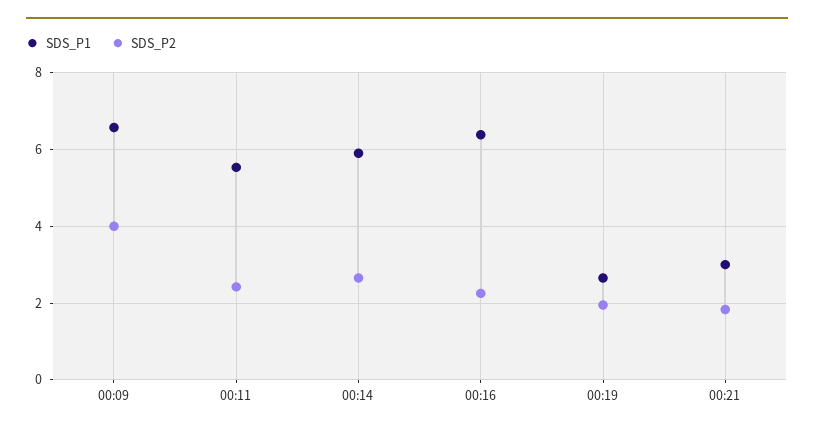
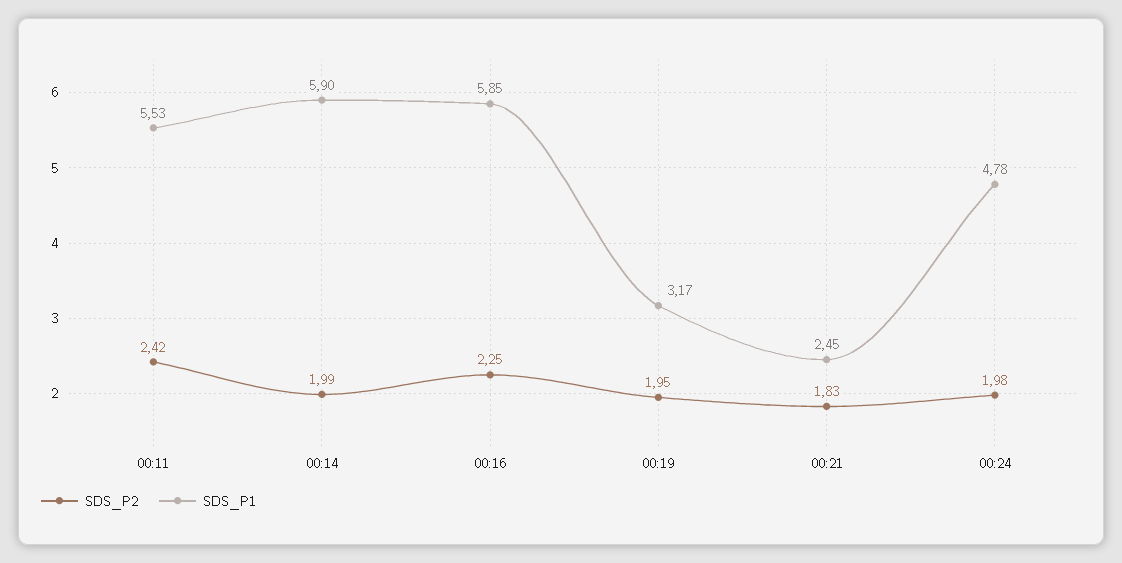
SDS_P1, 00:09: 6.6 -> none
SDS_P2, 00:09: 4 -> none
SDS_P2, 00:14: 2.6 -> 1.99
SDS_P1, 00:16: 6.4 -> 5.85
SDS_P1, 00:19: 2.6 -> 3.17
SDS_P1, 00:21: 3 -> 2.45
SDS_P2, 00:24: none -> 1.98
SDS_P1, 00:24: none -> 4.78

